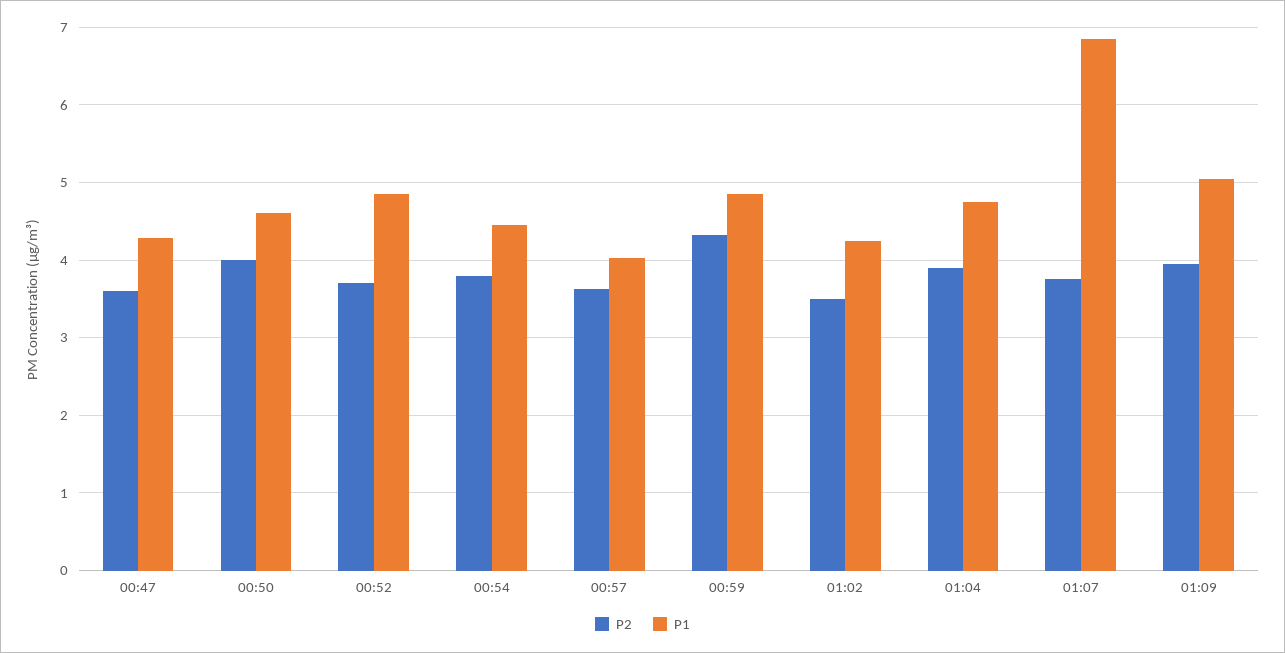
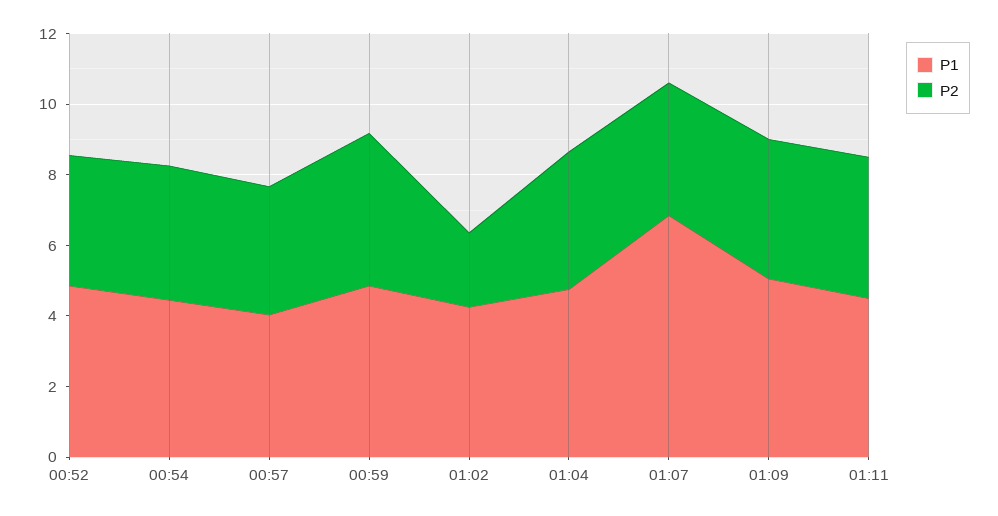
P2, 00:47: 3.6 -> none
P1, 00:47: 4.3 -> none
P2, 00:50: 4 -> none
P1, 00:50: 4.6 -> none
P2, 01:02: 3.5 -> 2
P1, 01:11: none -> 4.5
P2, 01:11: none -> 4

